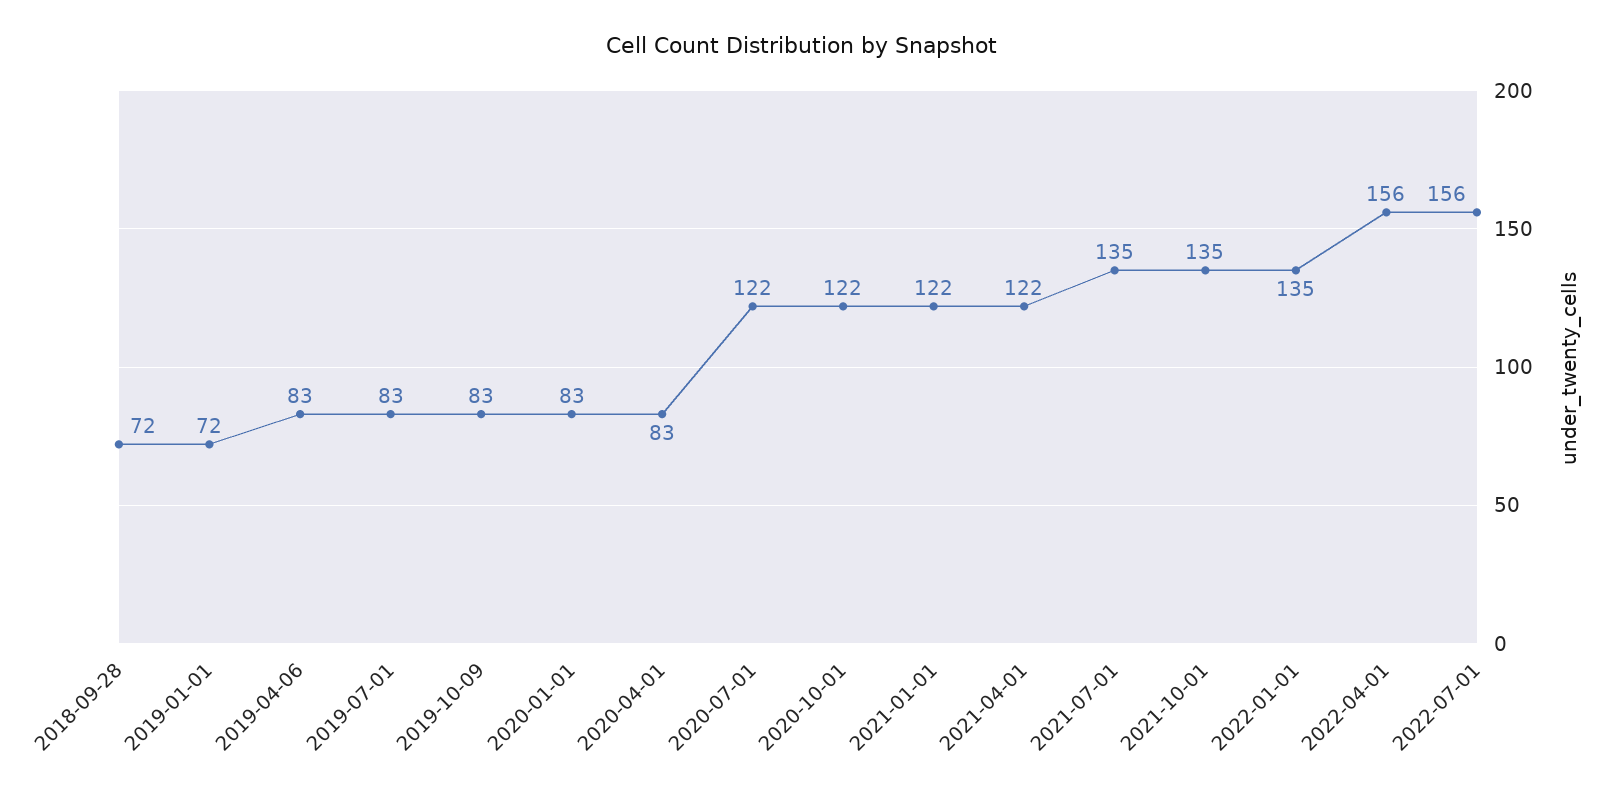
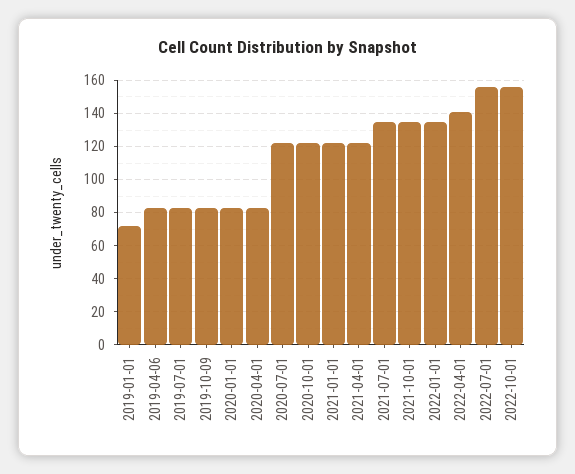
2018-09-28: 72 -> none
2022-04-01: 156 -> 140
2022-10-01: none -> 155

